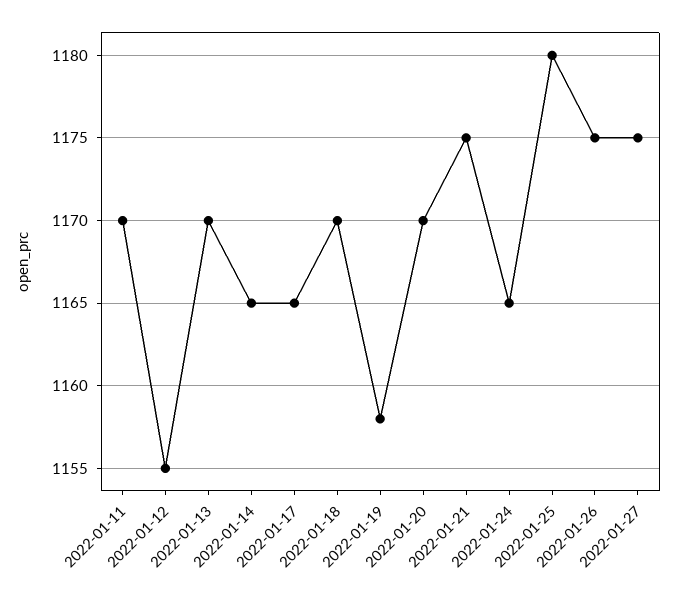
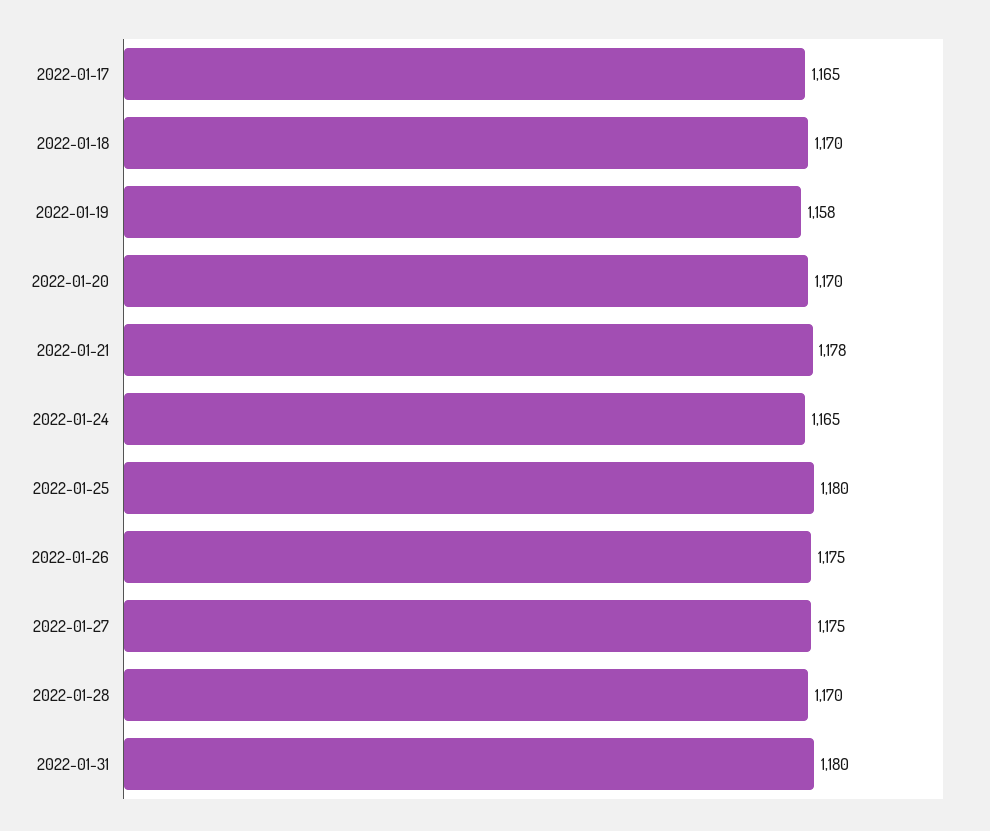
2022-01-11: 1170 -> none
2022-01-12: 1155 -> none
2022-01-13: 1170 -> none
2022-01-14: 1165 -> none
2022-01-21: 1175 -> 1178
2022-01-28: none -> 1170
2022-01-31: none -> 1180

